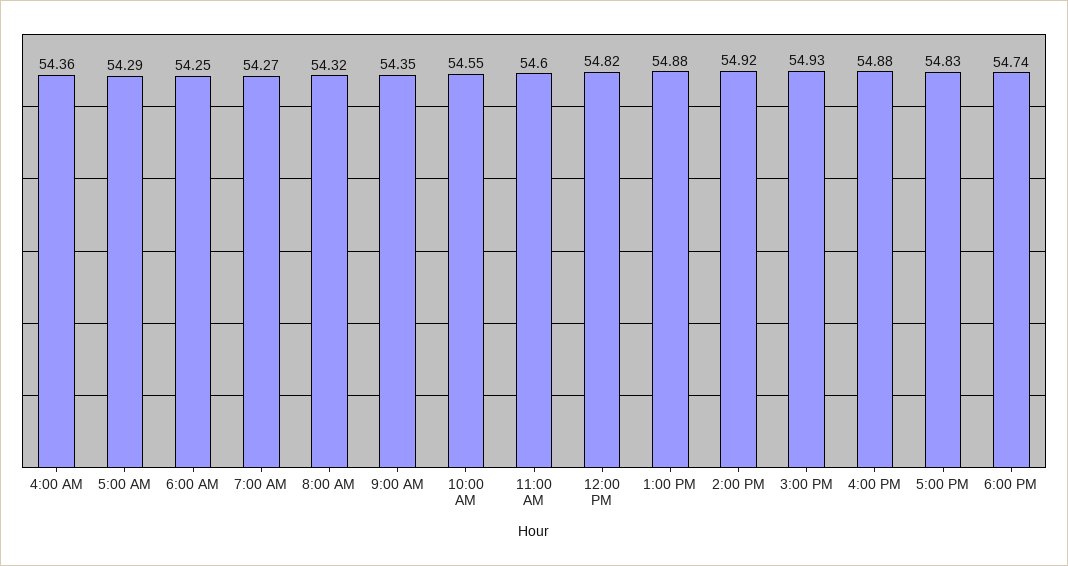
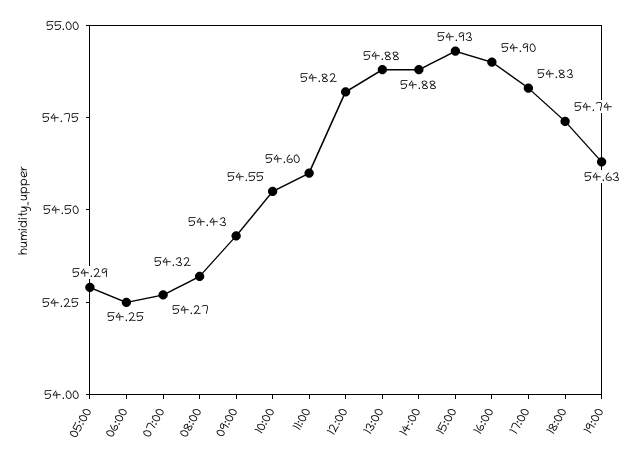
4:00 AM: 54.36 -> none
9:00 AM: 54.35 -> 54.43
2:00 PM: 54.92 -> 54.88
4:00 PM: 54.88 -> 54.9
19:00: none -> 54.63

